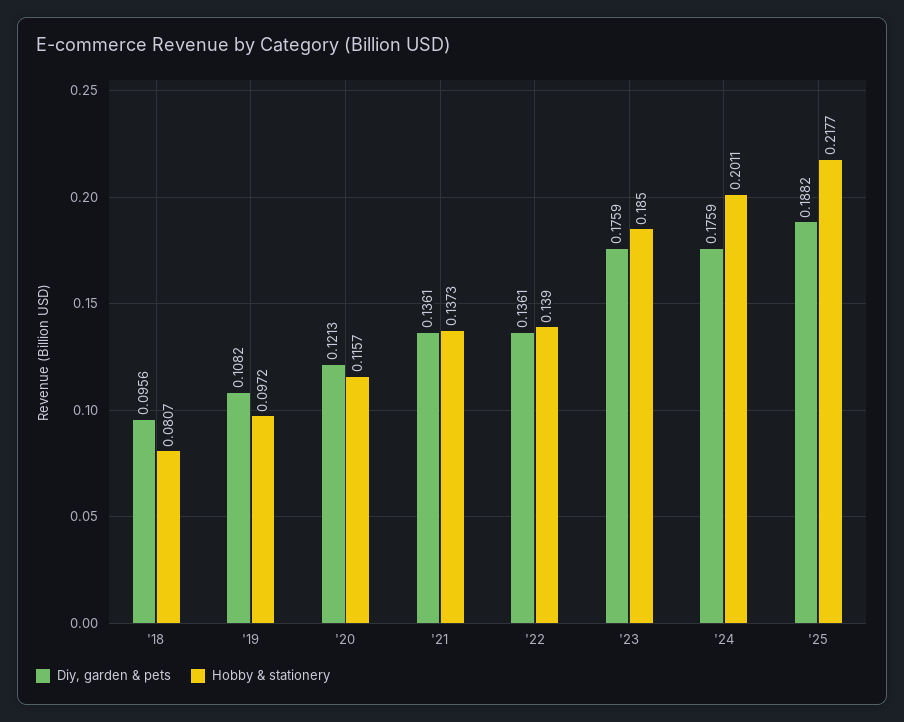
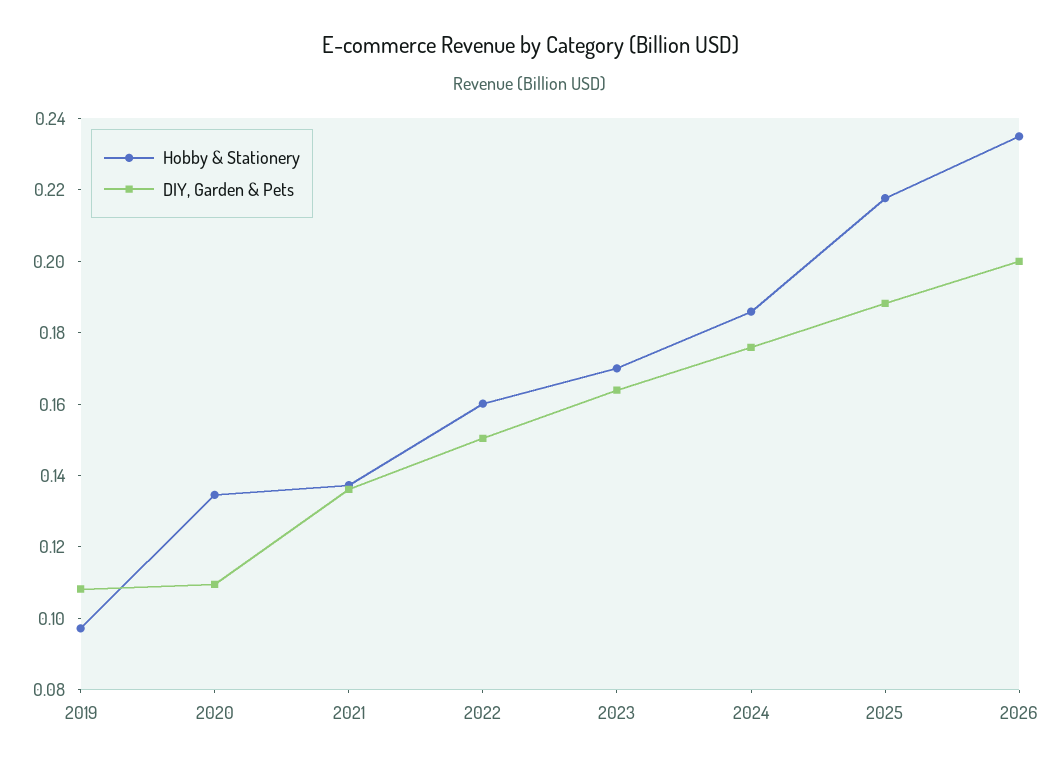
Diy, garden & pets, '18: 0.0956 -> none
Hobby & stationery, '18: 0.0807 -> none
Diy, garden & pets, '20: 0.1213 -> 0.11
Hobby & stationery, '20: 0.1157 -> 0.135
Diy, garden & pets, '22: 0.1361 -> 0.15
Hobby & stationery, '22: 0.139 -> 0.16
Diy, garden & pets, '23: 0.1759 -> 0.165
Hobby & stationery, '23: 0.185 -> 0.17
Hobby & stationery, '24: 0.2011 -> 0.185
Hobby & stationery, 2026: none -> 0.235
Diy, garden & pets, 2026: none -> 0.2

